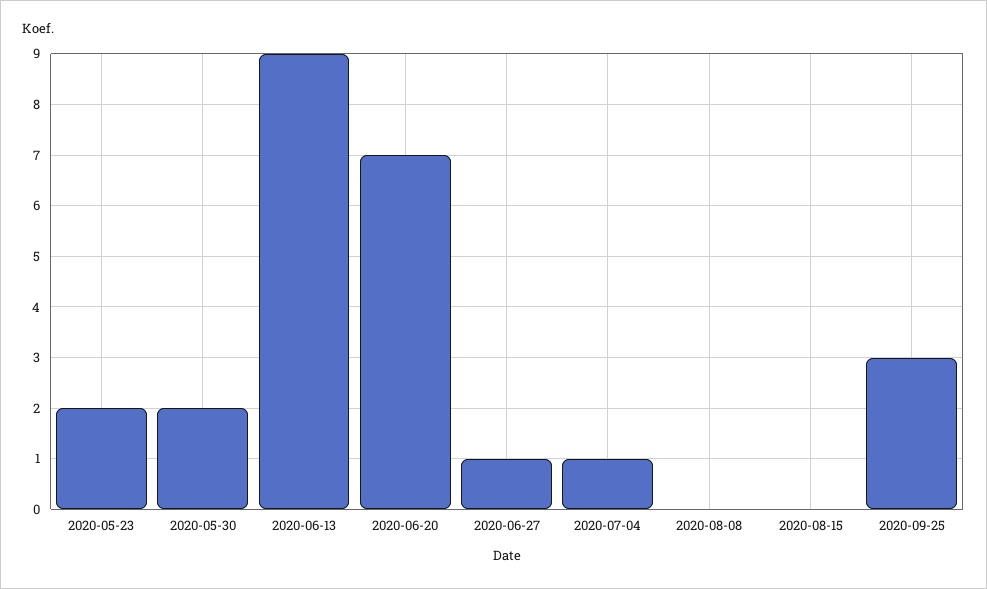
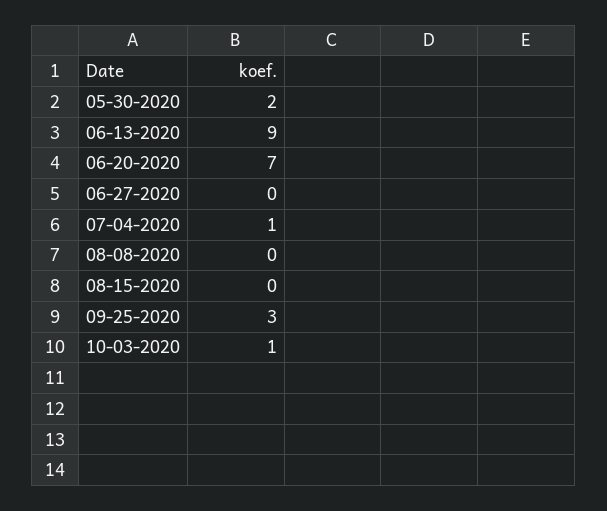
2020-05-23: 2 -> none
2020-06-27: 1 -> 0
10-03-2020: none -> 1

